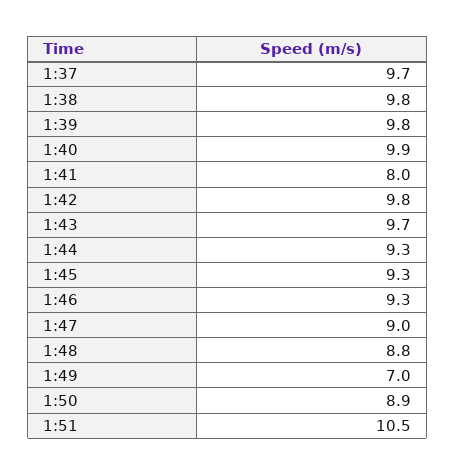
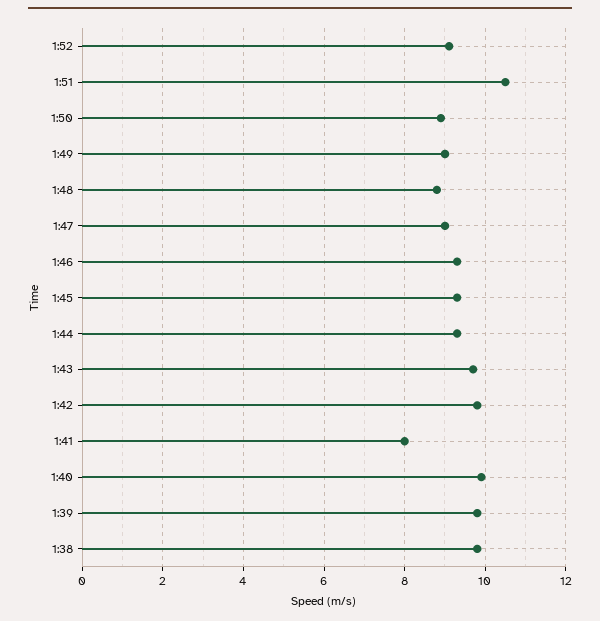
1:37: 9.7 -> none
1:49: 7 -> 9
1:52: none -> 9

